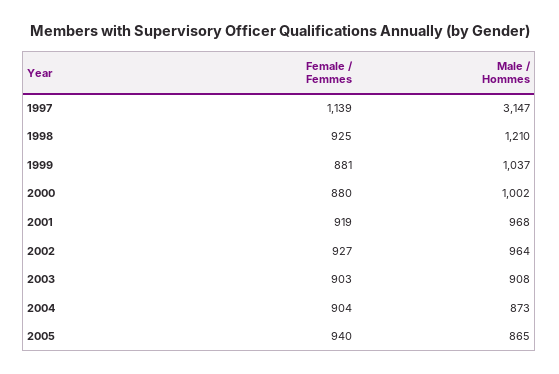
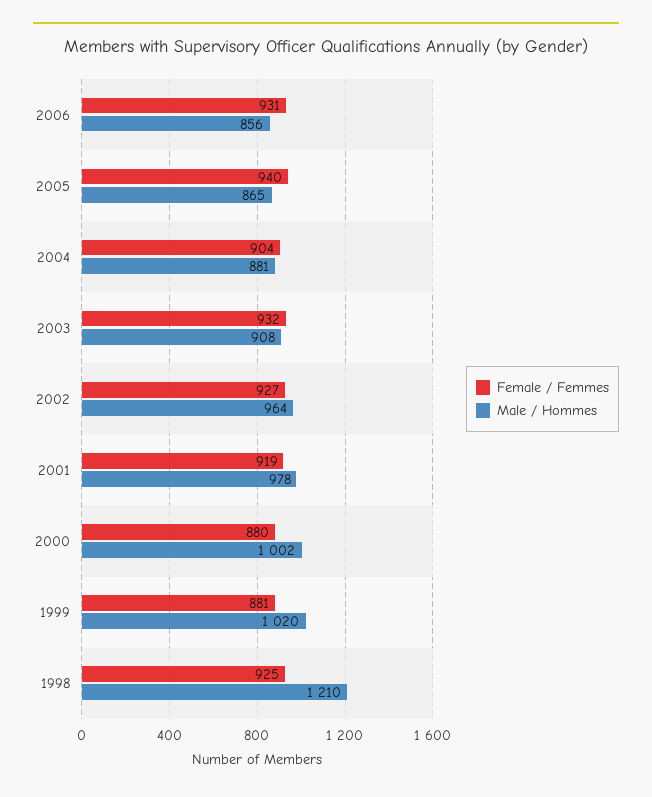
Female / Femmes, 1997: 1139 -> none
Male / Hommes, 1997: 3147 -> none
Male / Hommes, 1999: 1037 -> 1020
Male / Hommes, 2001: 968 -> 978
Female / Femmes, 2003: 903 -> 932
Male / Hommes, 2004: 873 -> 881
Female / Femmes, 2006: none -> 931
Male / Hommes, 2006: none -> 856

